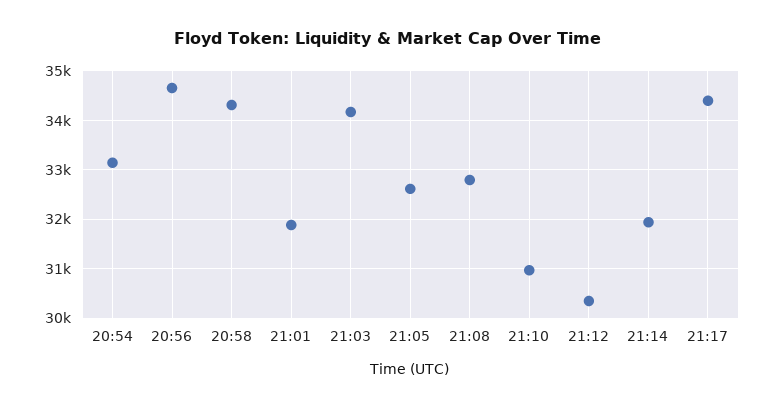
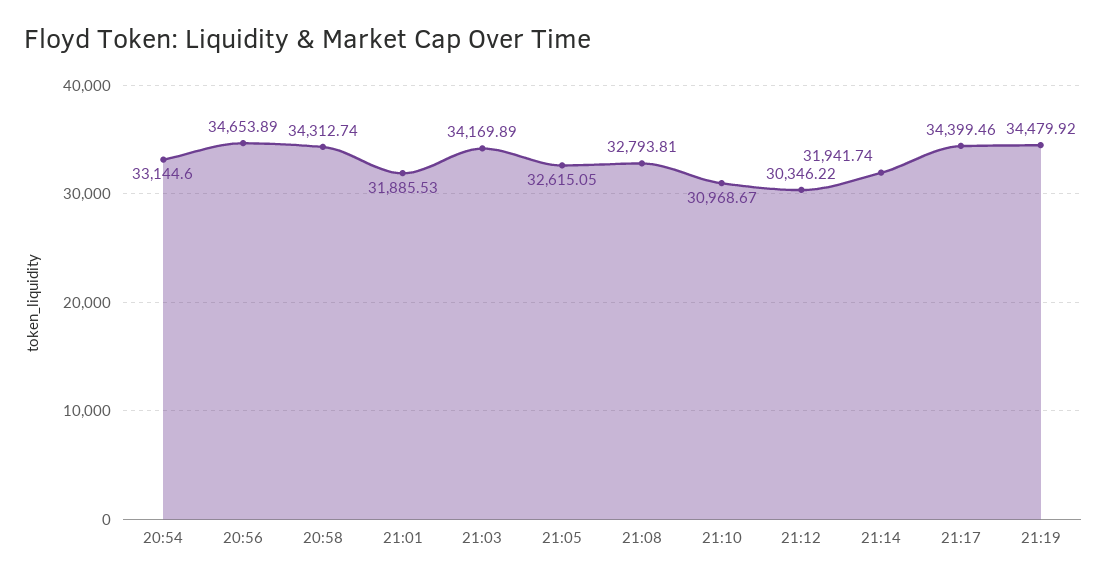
21:19: none -> 34479.92

